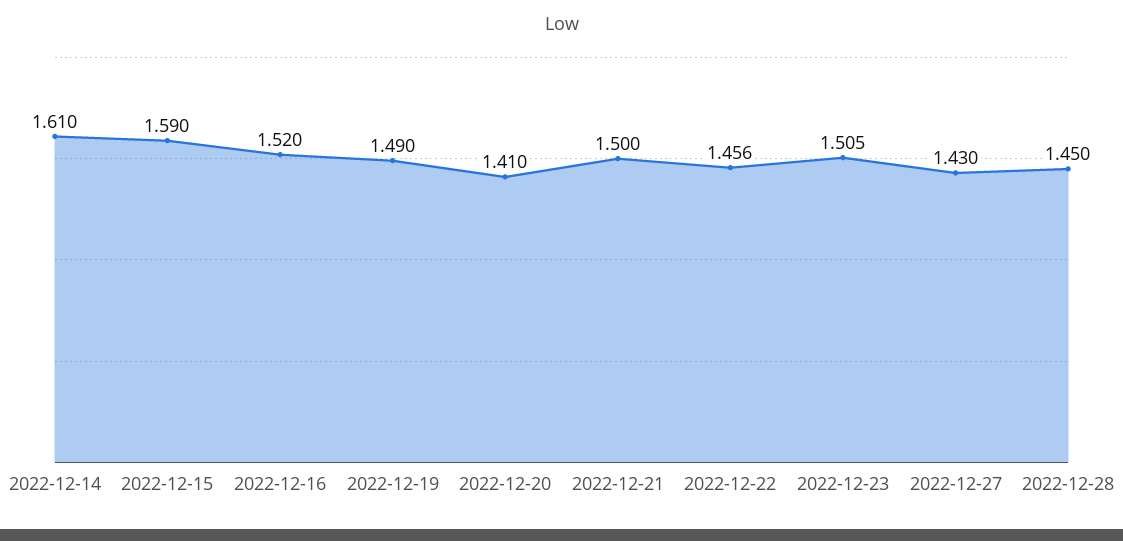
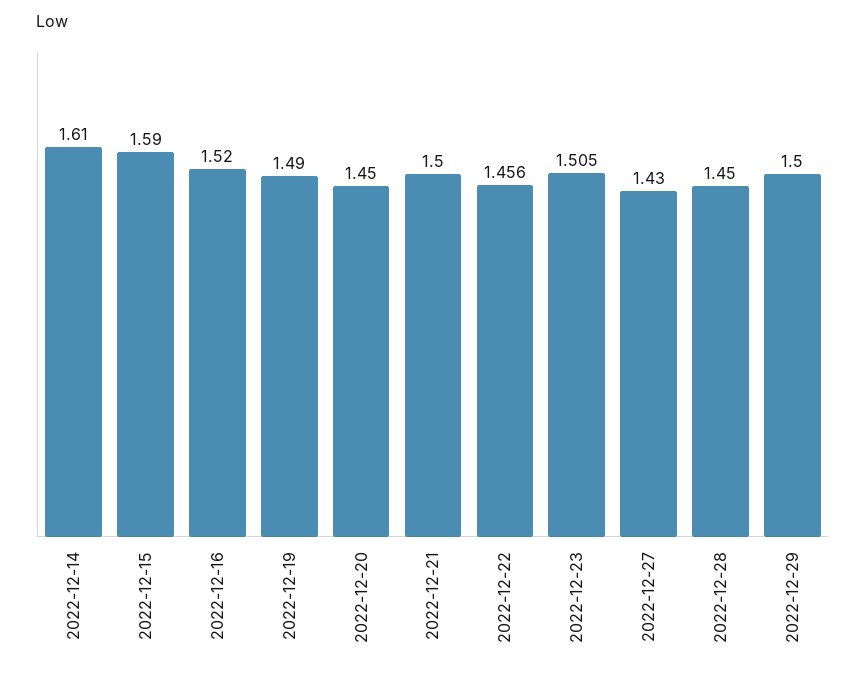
2022-12-20: 1.41 -> 1.45
2022-12-29: none -> 1.5

